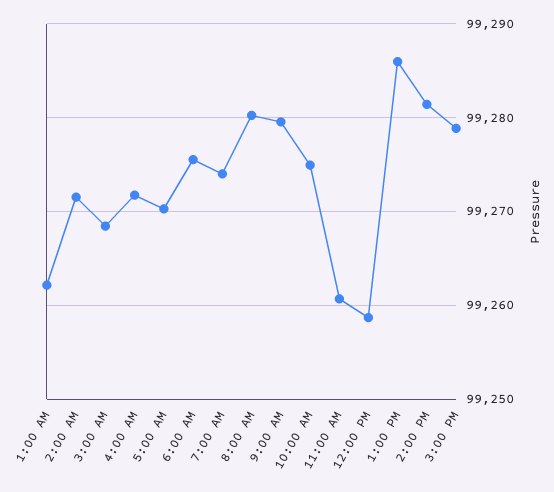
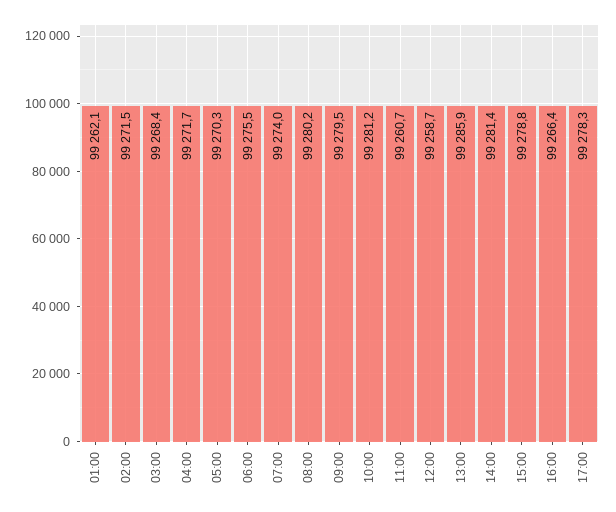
10:00 AM: 99275 -> 99281.2
16:00: none -> 99266.4
17:00: none -> 99278.3

